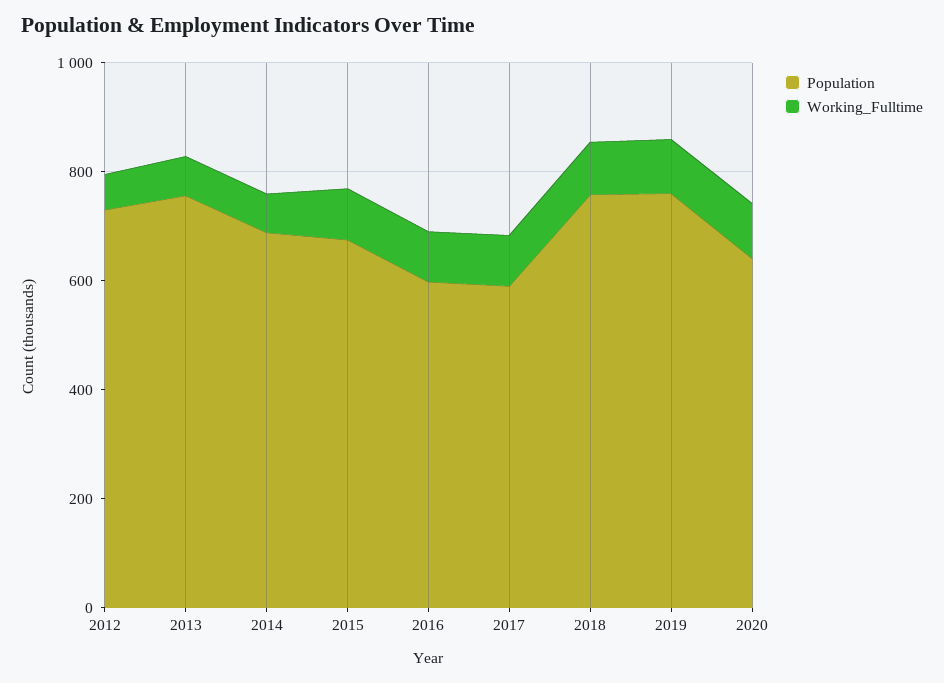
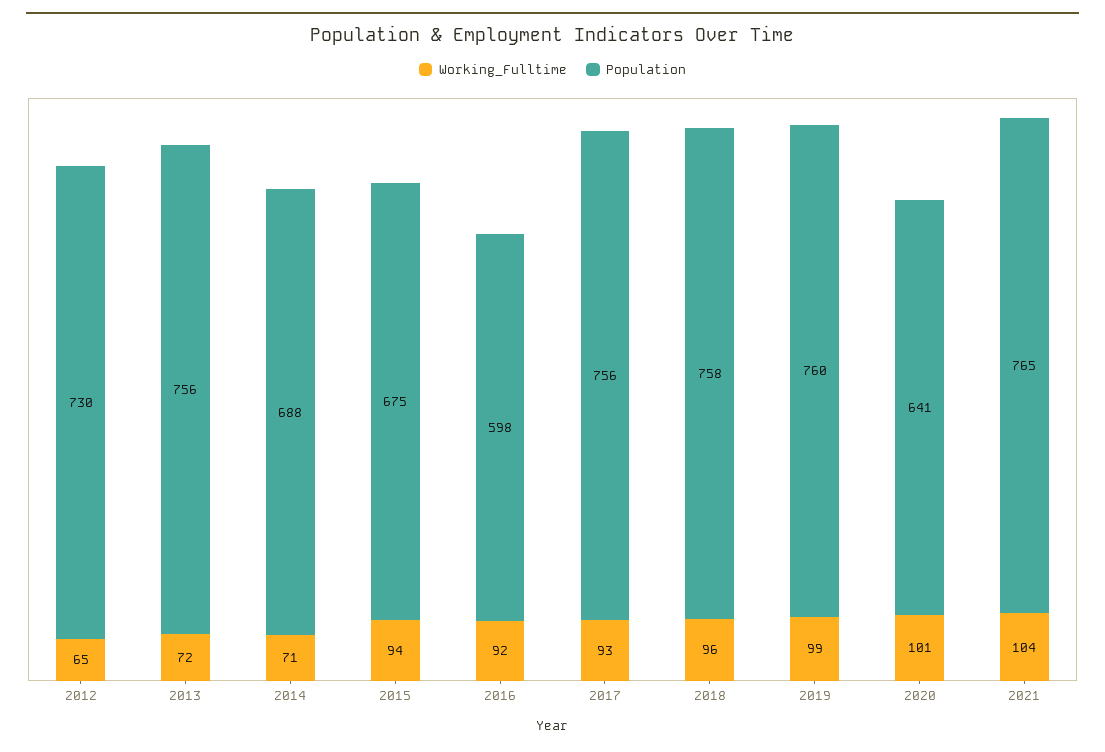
Population, 2017: 600 -> 756
Working_Fulltime, 2021: none -> 104
Population, 2021: none -> 765

